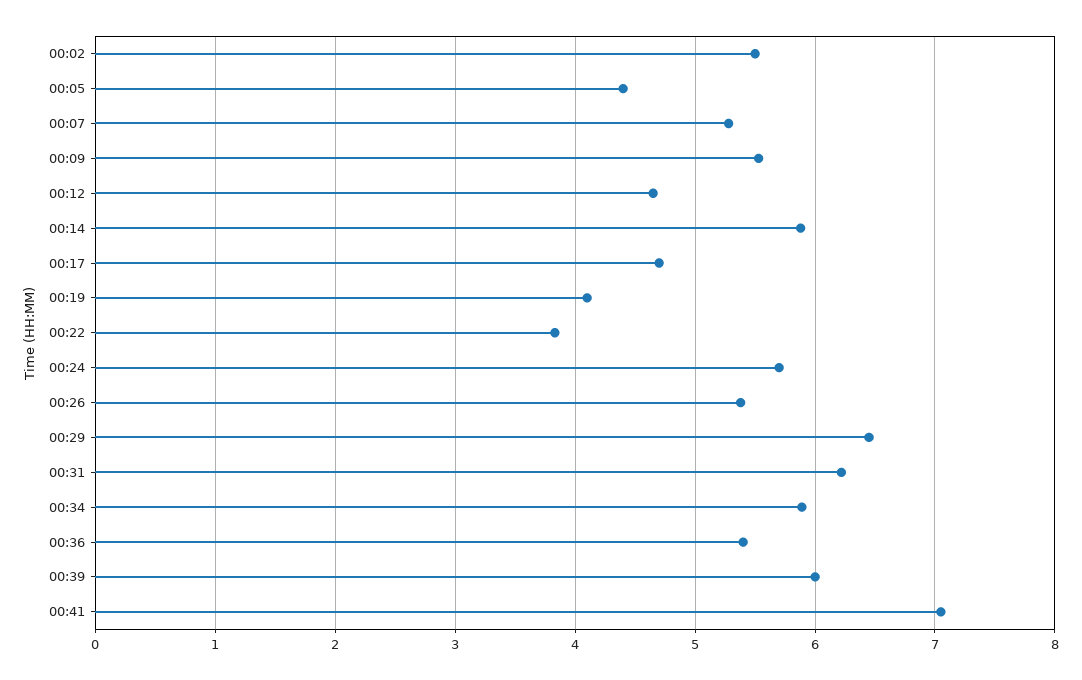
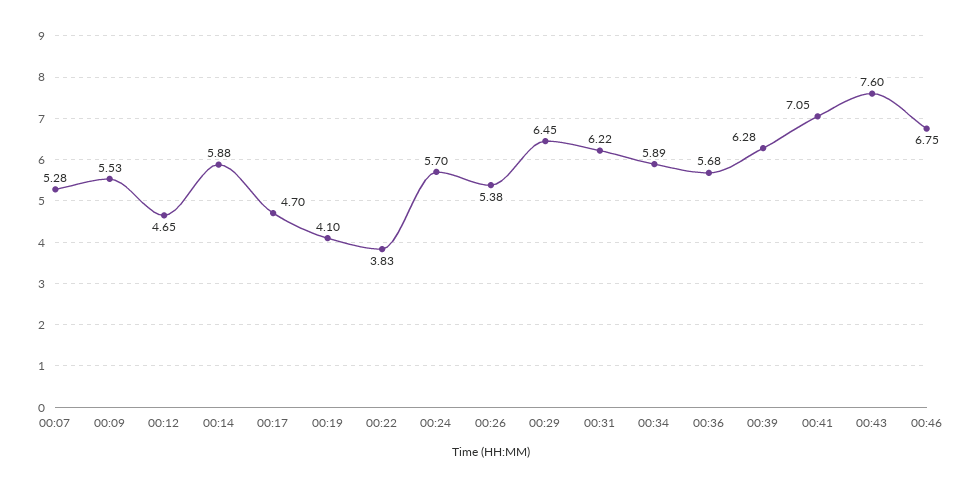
00:02: 5.5 -> none
00:05: 4.4 -> none
00:36: 5.4 -> 5.68
00:39: 6 -> 6.28
00:43: none -> 7.6
00:46: none -> 6.75

